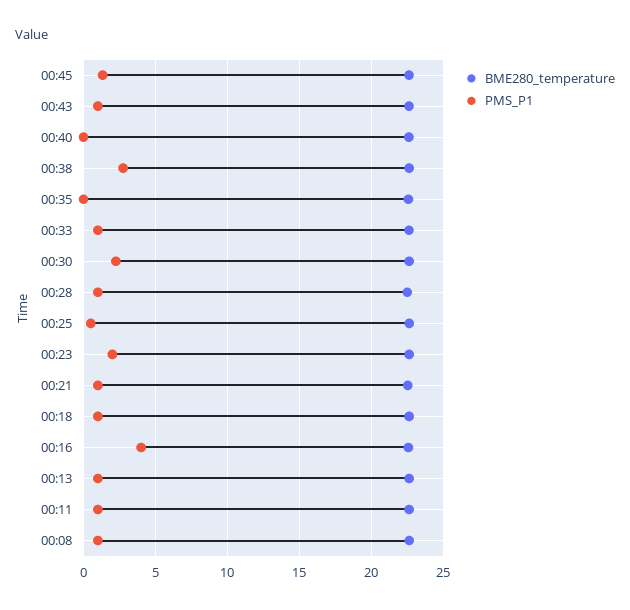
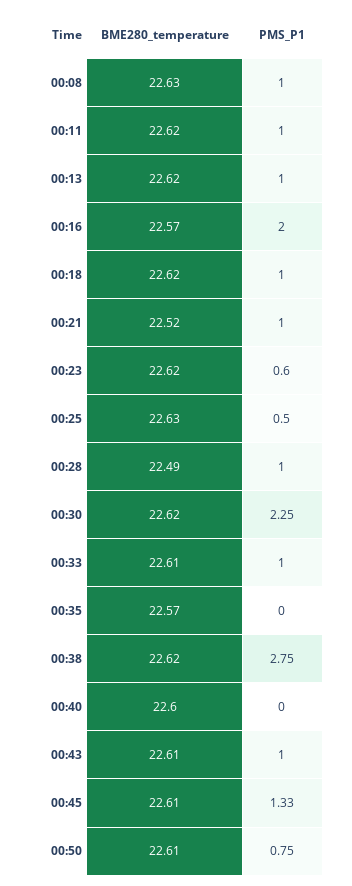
PMS_P1, 00:23: 2 -> 0.6
PMS_P1, 00:16: 4 -> 2
BME280_temperature, 00:50: none -> 22.61
PMS_P1, 00:50: none -> 0.75

